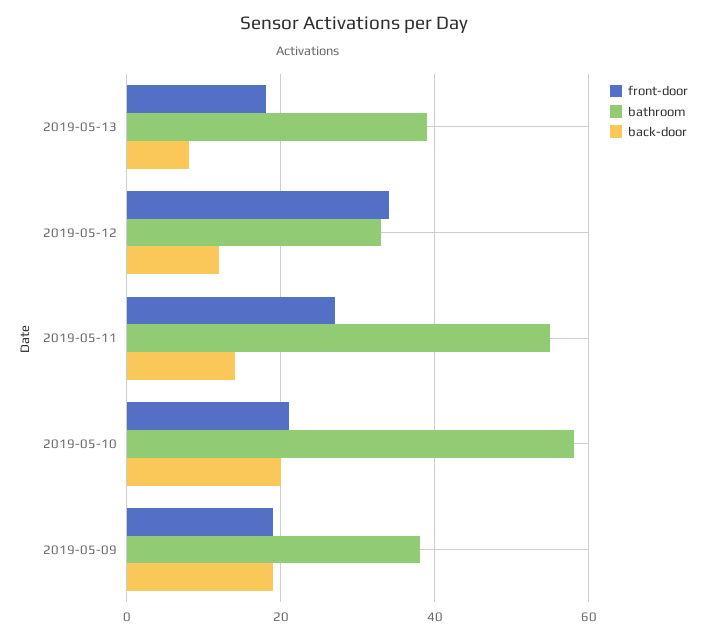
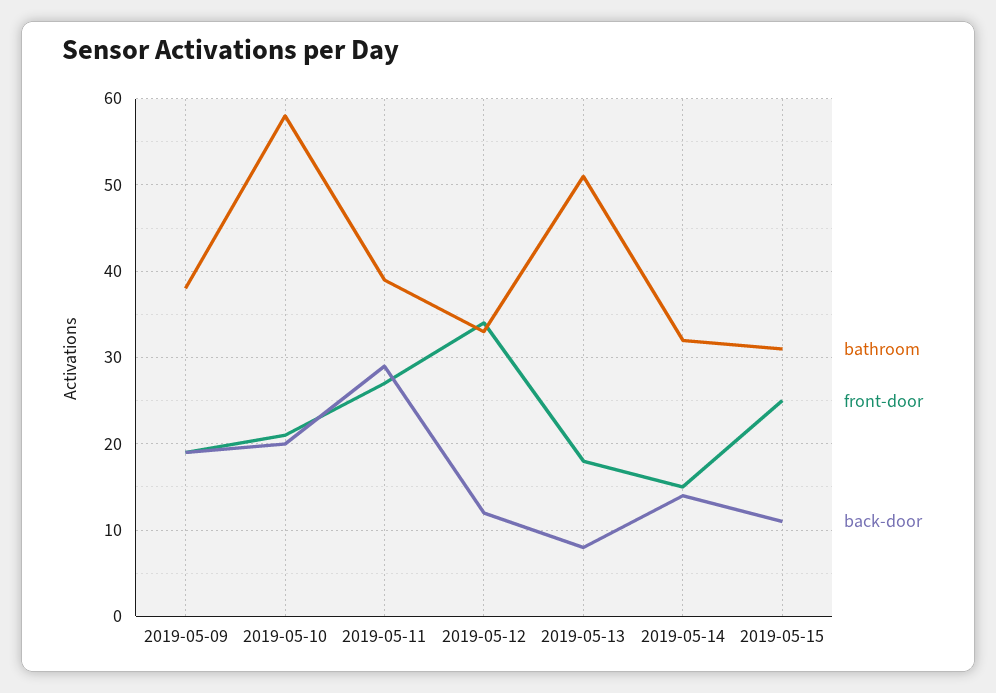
bathroom, 2019-05-13: 40 -> 51
bathroom, 2019-05-11: 55 -> 39
back-door, 2019-05-11: 15 -> 29
bathroom, 2019-05-14: none -> 32
front-door, 2019-05-14: none -> 15
back-door, 2019-05-14: none -> 14
bathroom, 2019-05-15: none -> 31
front-door, 2019-05-15: none -> 25
back-door, 2019-05-15: none -> 11

